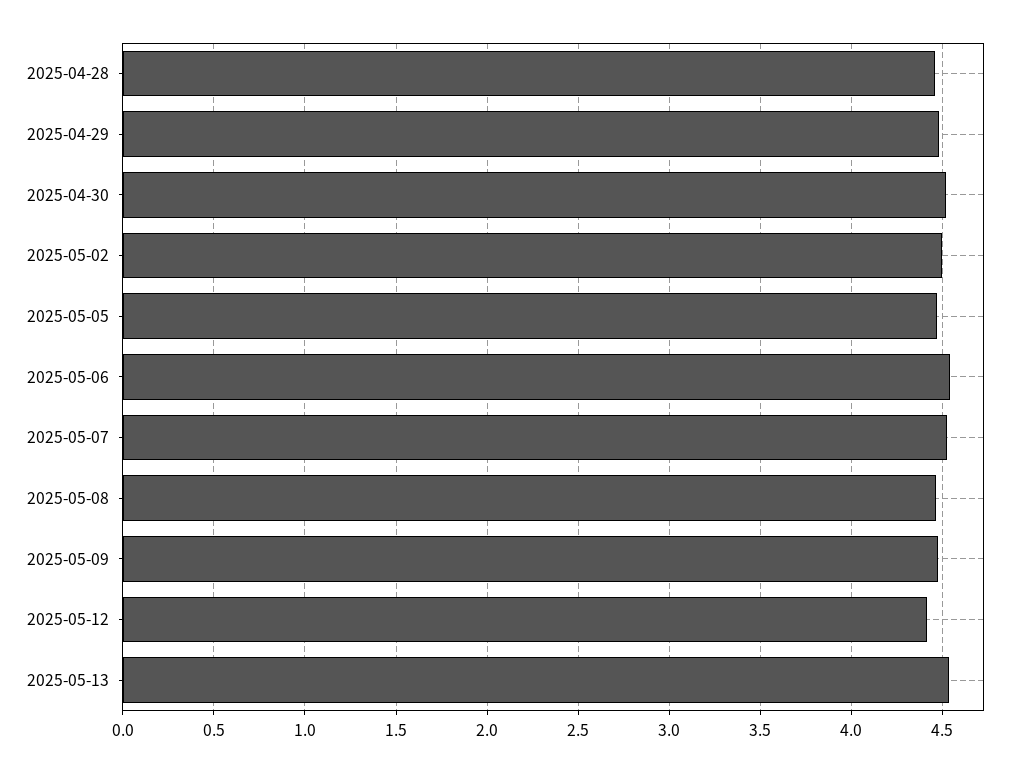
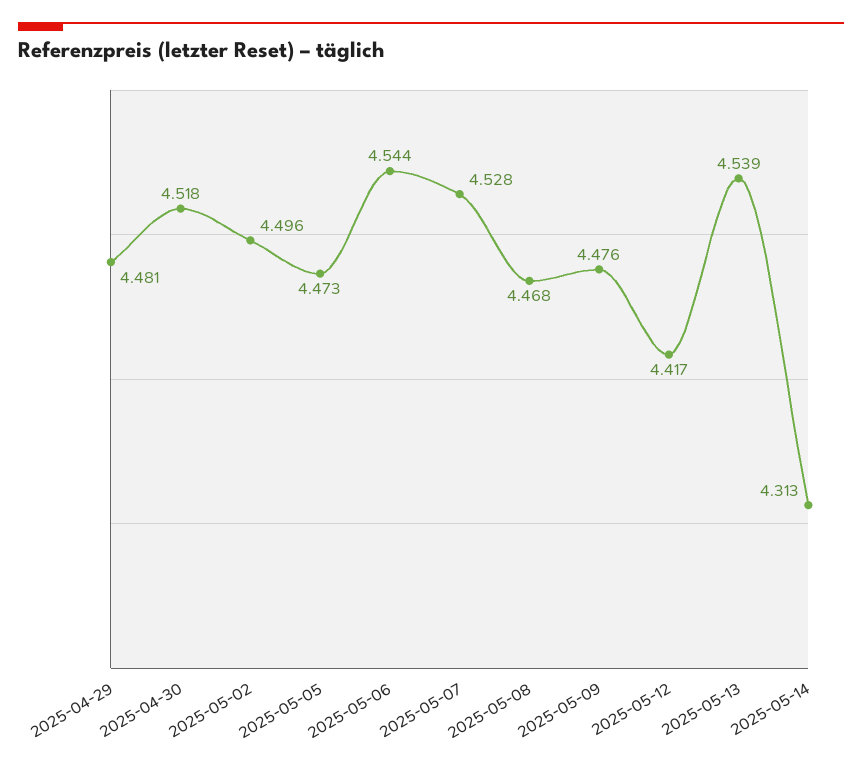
2025-04-28: 4.45 -> none
2025-05-14: none -> 4.313

